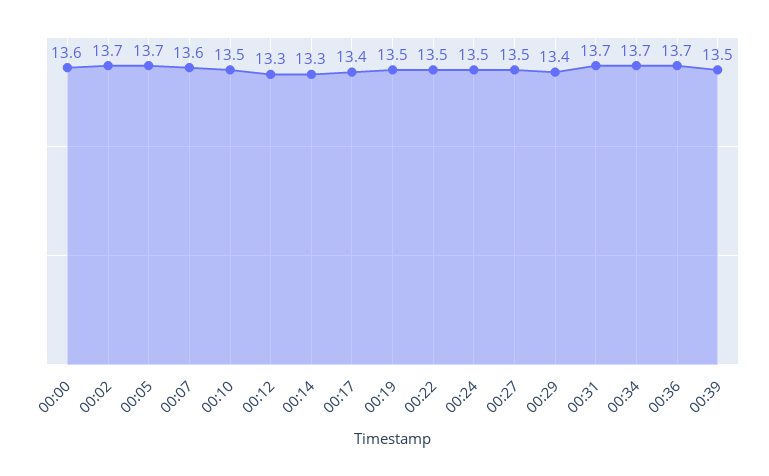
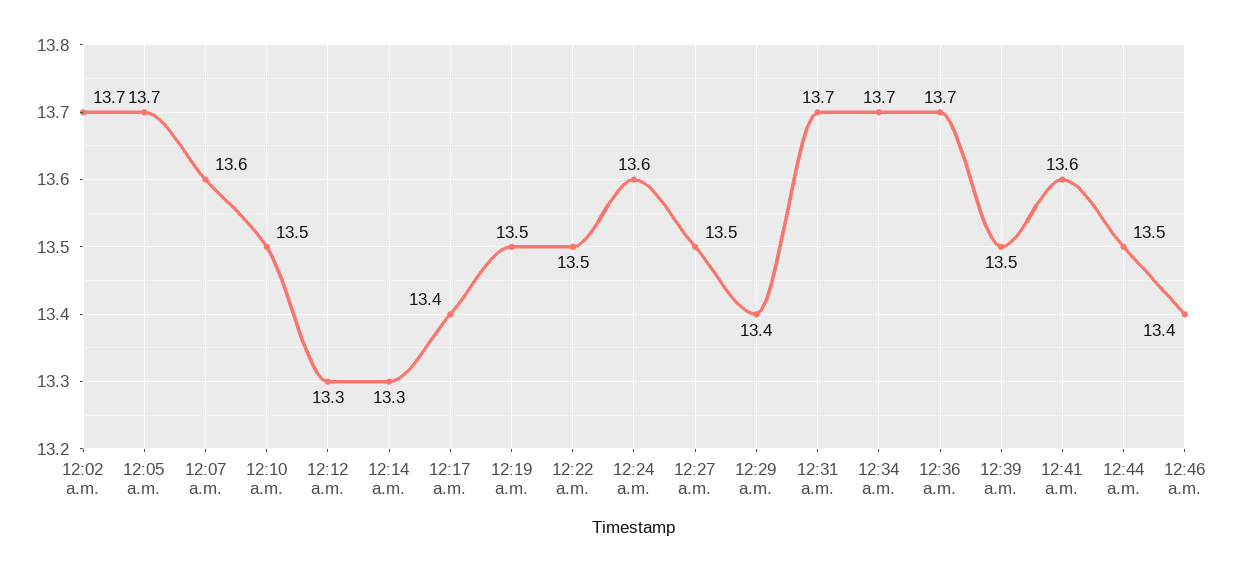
00:00: 13.6 -> none
00:24: 13.5 -> 13.6
12:41 a.m.: none -> 13.6
12:44 a.m.: none -> 13.5
12:46 a.m.: none -> 13.4

